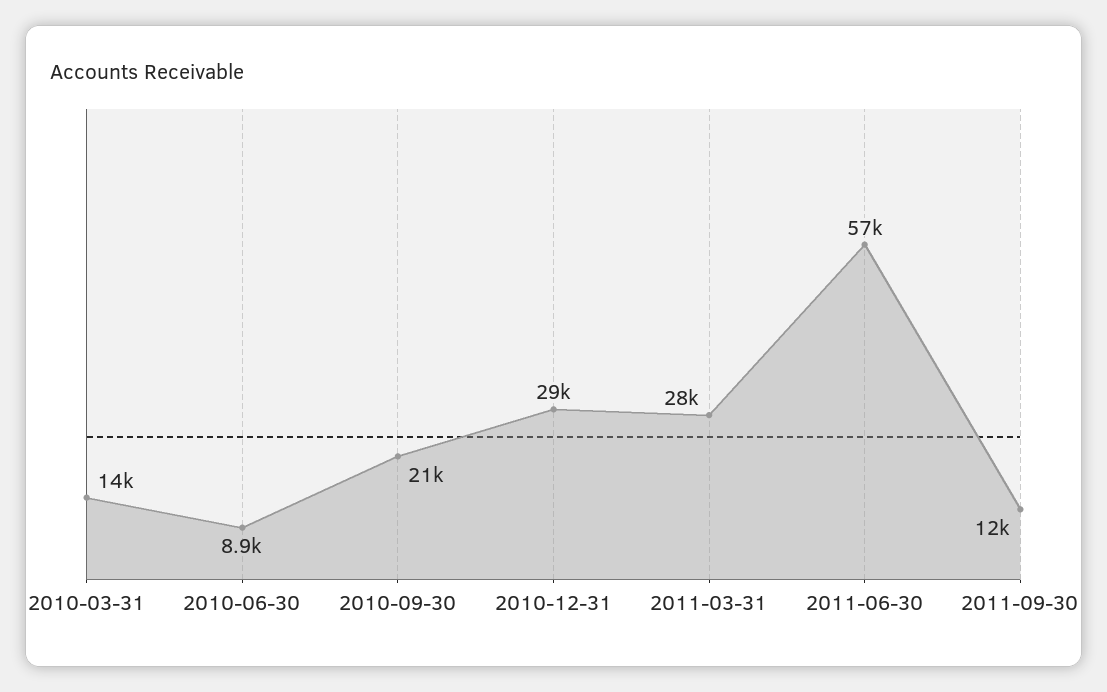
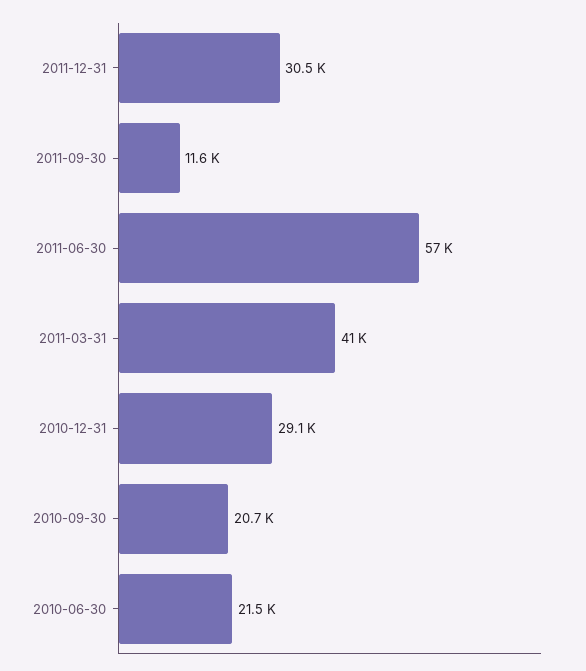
2010-03-31: 14000 -> none
2010-06-30: 8900 -> 21500
2011-03-31: 28000 -> 41000
2011-12-31: none -> 30500

